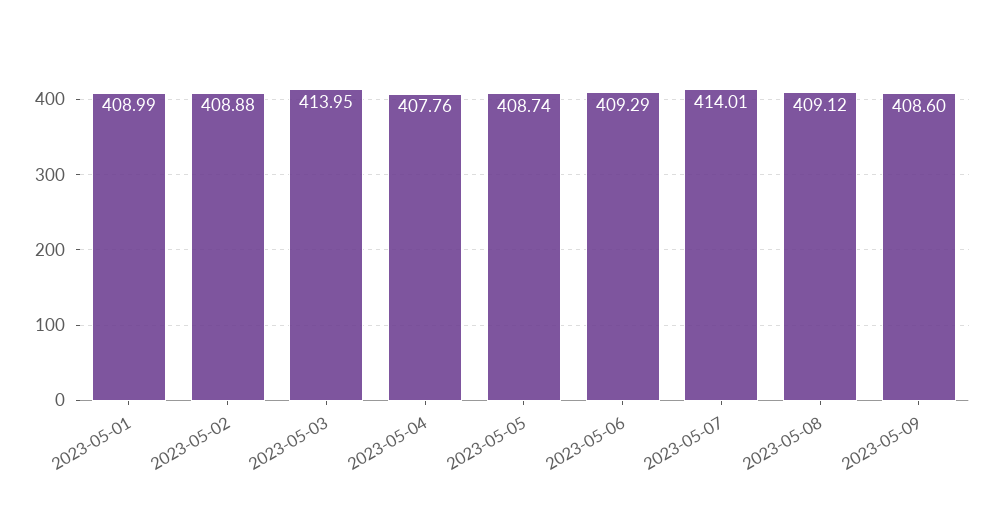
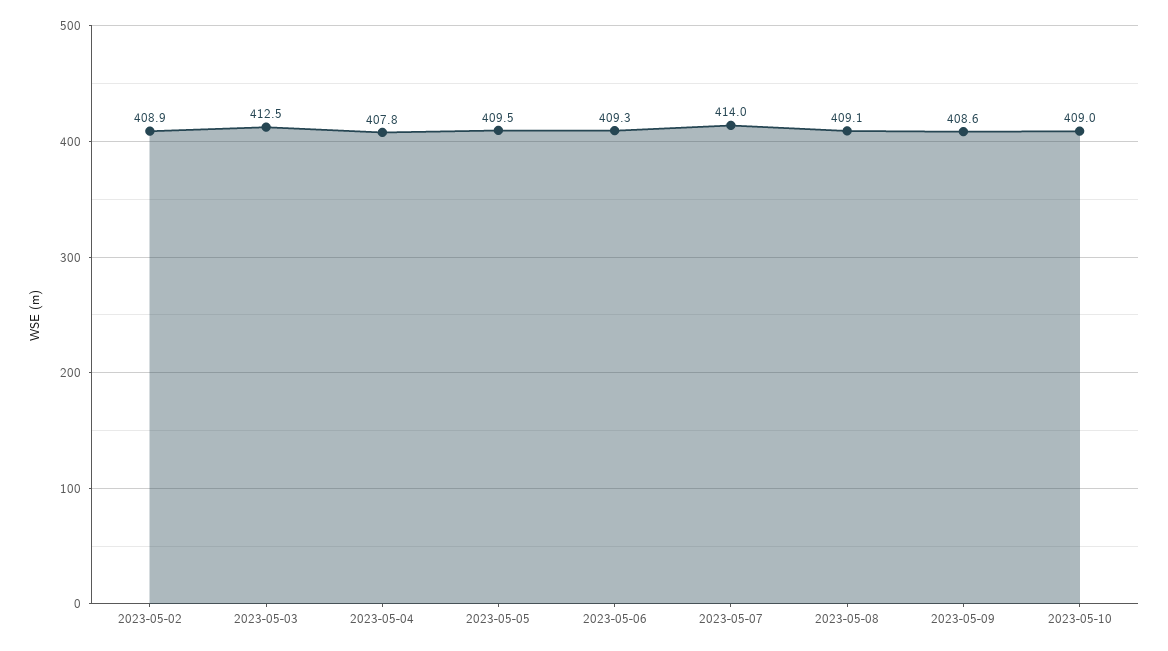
2023-05-01: 408.99 -> none
2023-05-03: 413.95 -> 412.5
2023-05-05: 408.74 -> 409.5
2023-05-10: none -> 409

